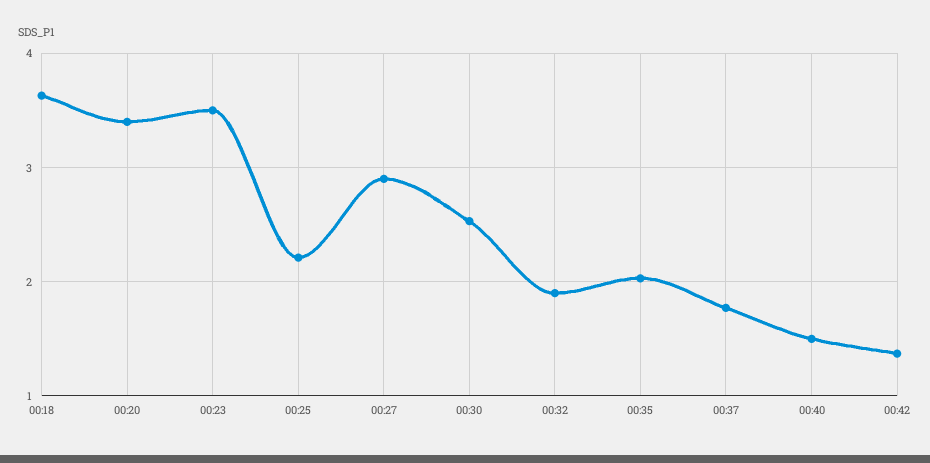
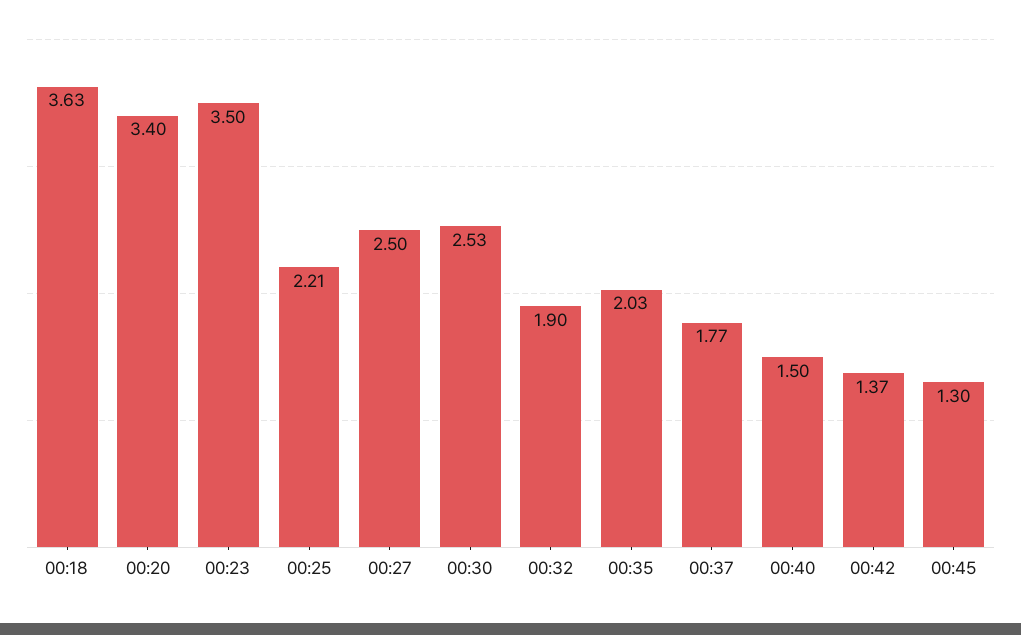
00:27: 2.9 -> 2.5
00:45: none -> 1.3

